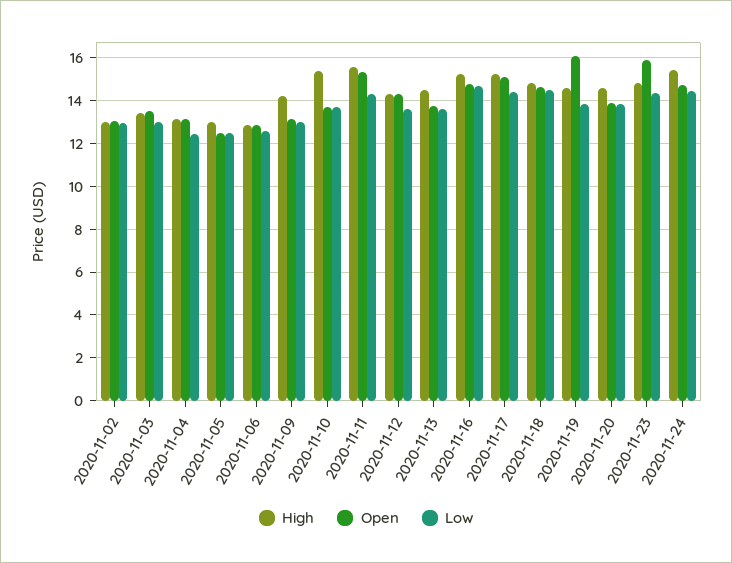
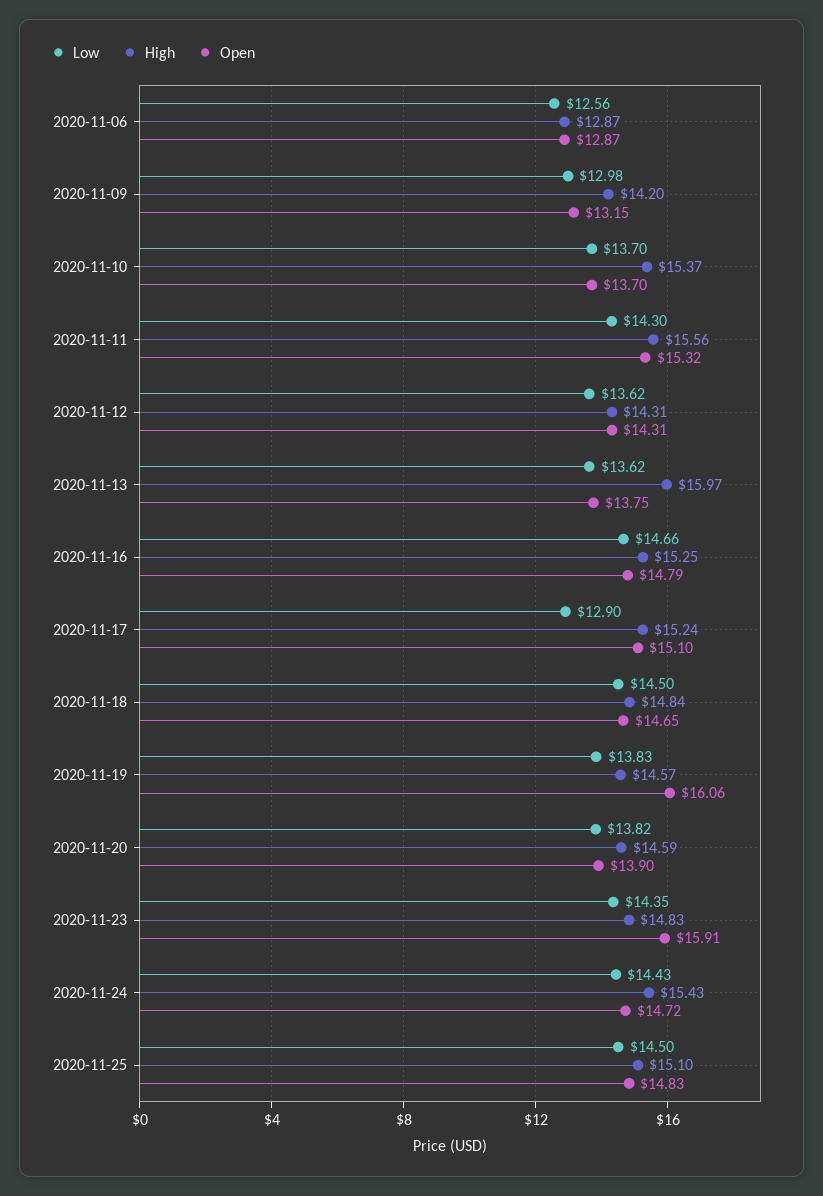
High, 2020-11-02: 13 -> none
Open, 2020-11-02: 13 -> none
Low, 2020-11-02: 13 -> none
High, 2020-11-03: 13.5 -> none
Open, 2020-11-03: 13.5 -> none
Low, 2020-11-03: 13 -> none
High, 2020-11-04: 13 -> none
Open, 2020-11-04: 13 -> none
Low, 2020-11-04: 12.5 -> none
High, 2020-11-05: 13 -> none
Open, 2020-11-05: 12.5 -> none
Low, 2020-11-05: 12.5 -> none
High, 2020-11-13: 14.5 -> 15.97
Low, 2020-11-17: 14.5 -> 12.9
Low, 2020-11-25: none -> 14.5
High, 2020-11-25: none -> 15.1
Open, 2020-11-25: none -> 14.83

